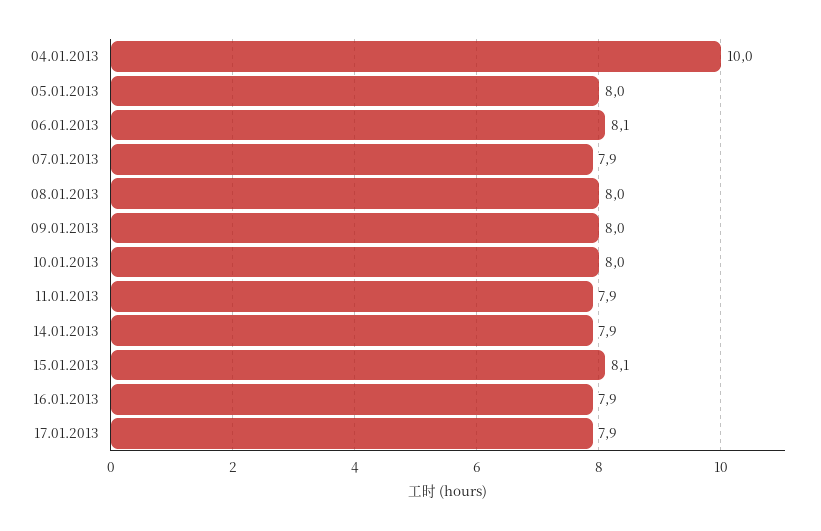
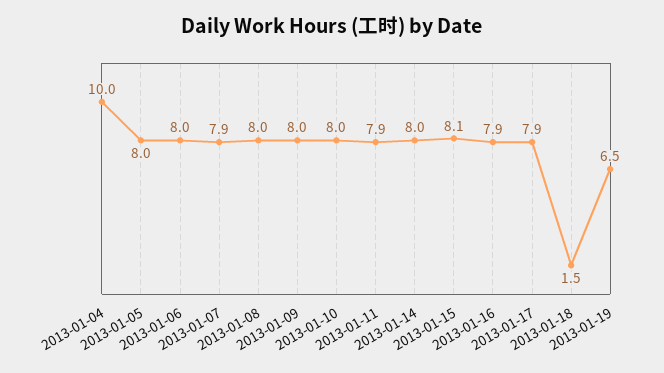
06.01.2013: 8.1 -> 8
14.01.2013: 7.9 -> 8
2013-01-18: none -> 1.5
2013-01-19: none -> 6.5

